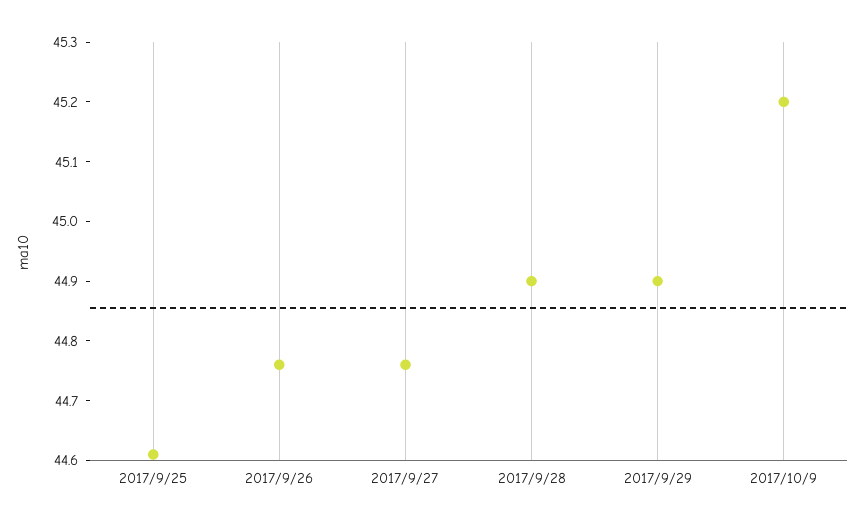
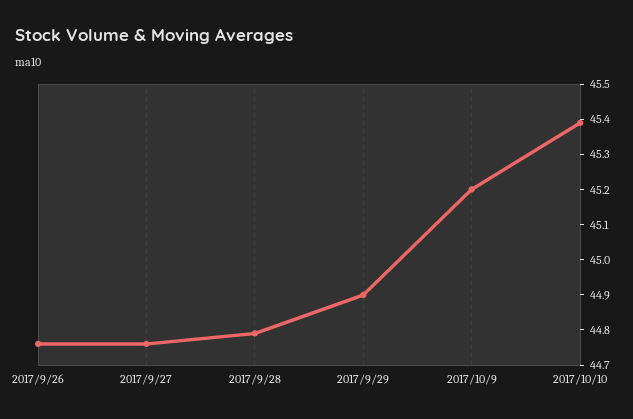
2017/9/25: 44.6 -> none
2017/9/28: 44.9 -> 44.8
2017/10/10: none -> 45.4

